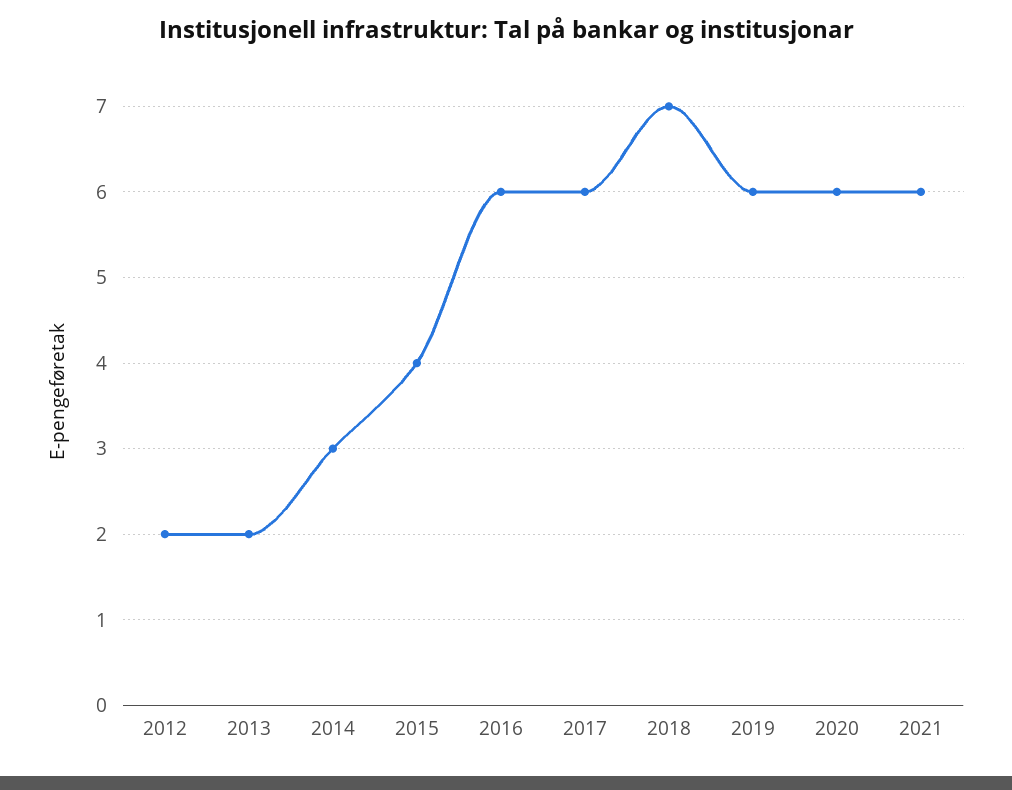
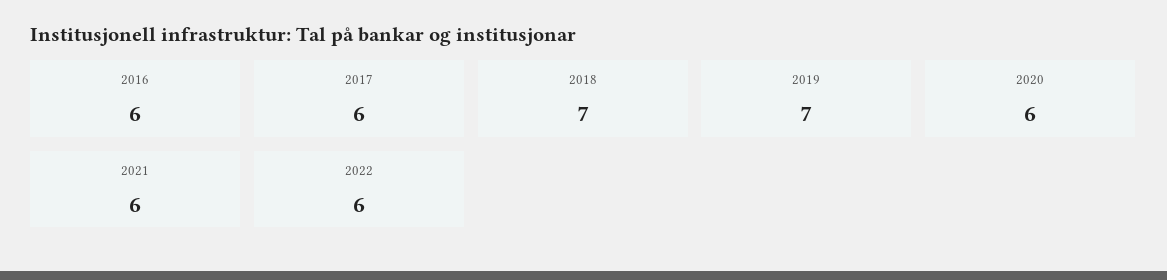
2012: 2 -> none
2013: 2 -> none
2014: 3 -> none
2015: 4 -> none
2019: 6 -> 7
2022: none -> 6

